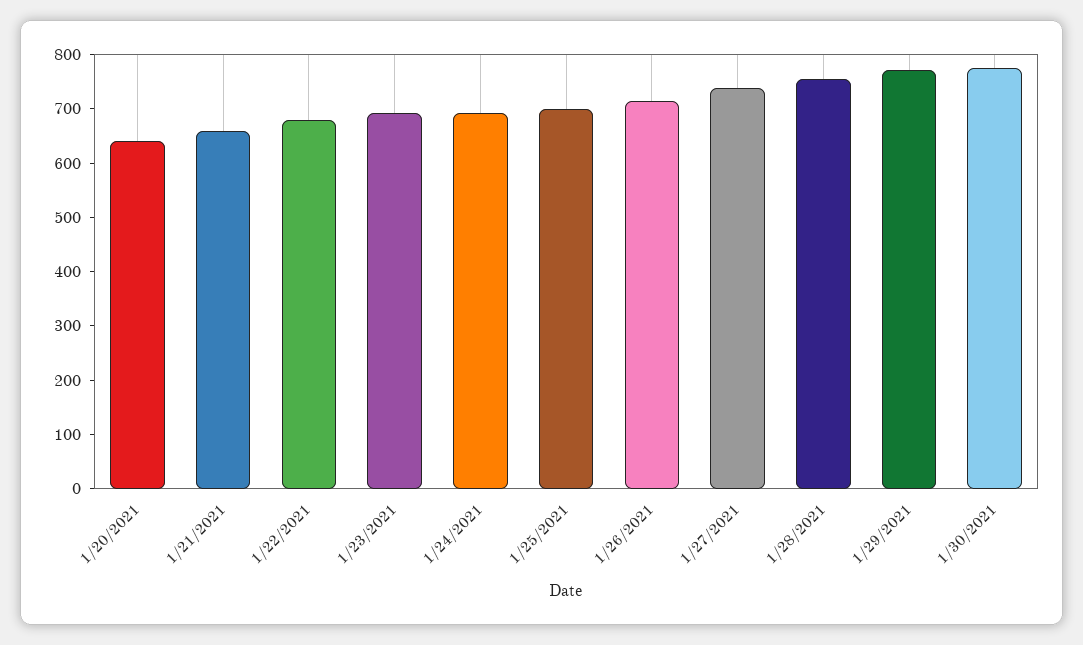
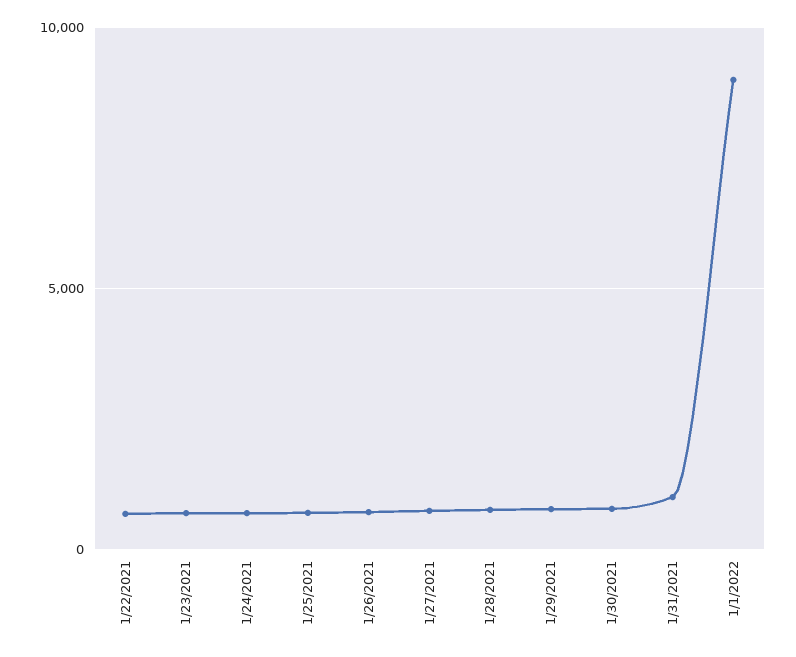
1/20/2021: 640 -> none
1/21/2021: 660 -> none
1/31/2021: none -> 1000
1/1/2022: none -> 9000

